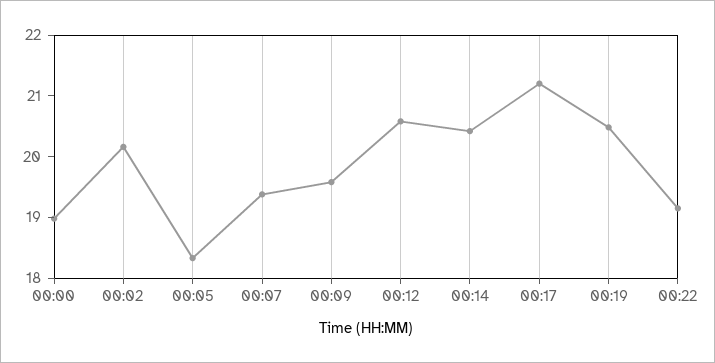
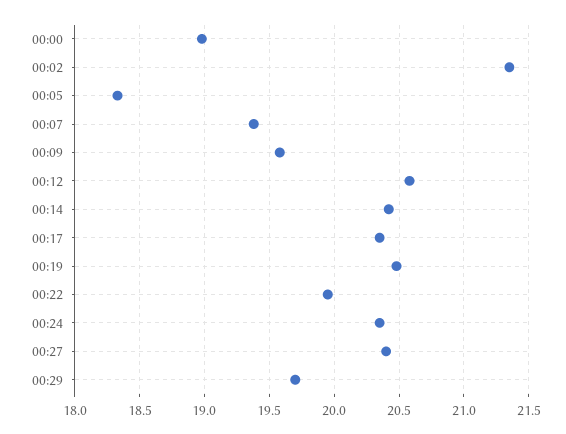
00:02: 20.2 -> 21.35
00:17: 21.2 -> 20.35
00:22: 19.2 -> 19.95
00:24: none -> 20.35
00:27: none -> 20.4
00:29: none -> 19.7

